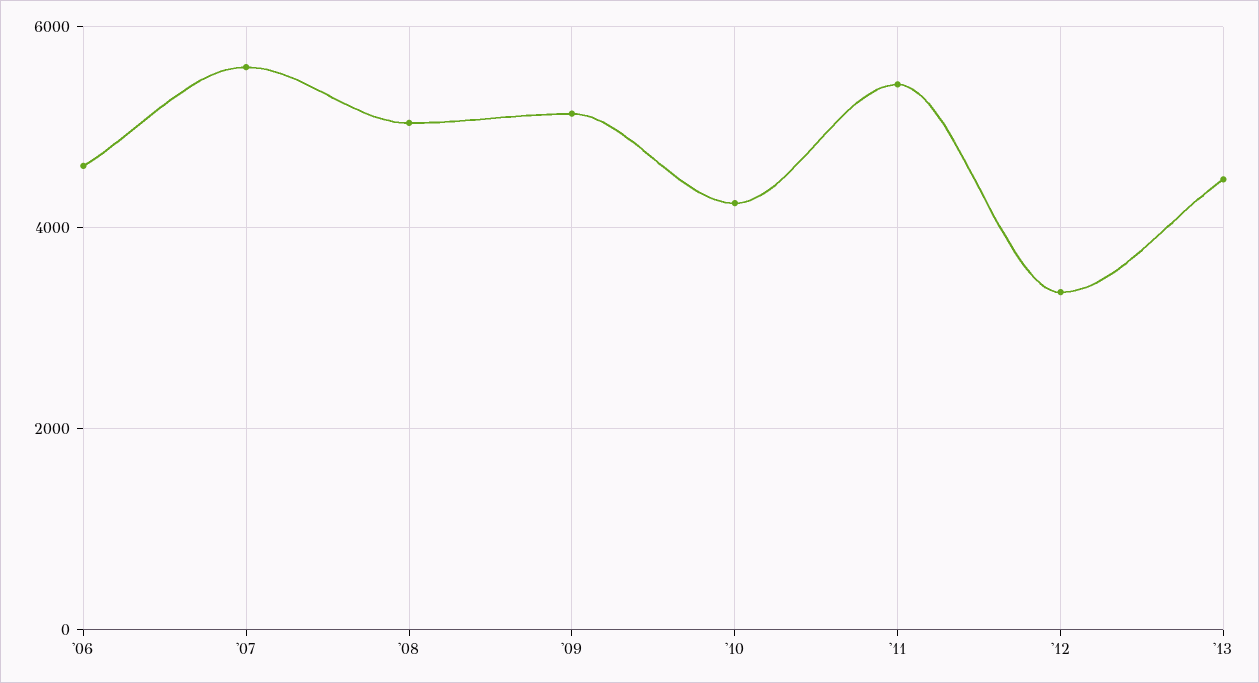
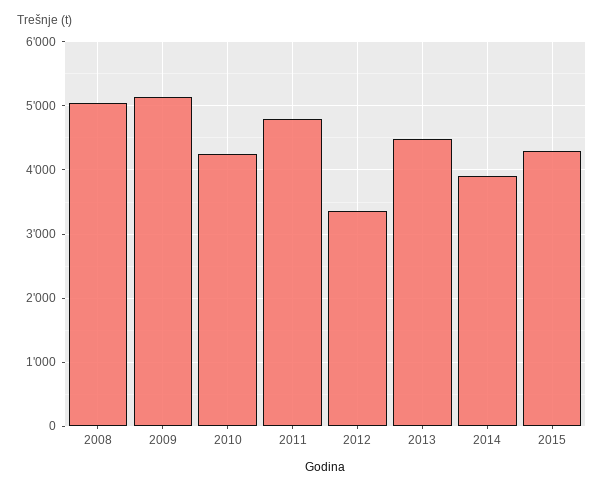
'06: 4600 -> none
'07: 5600 -> none
'11: 5400 -> 4800
2014: none -> 3900
2015: none -> 4300

